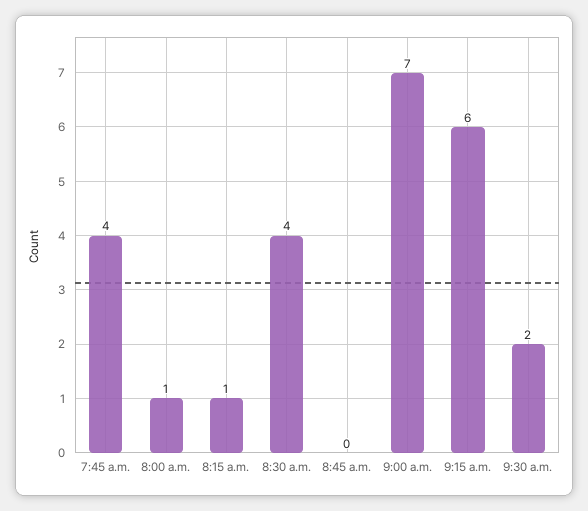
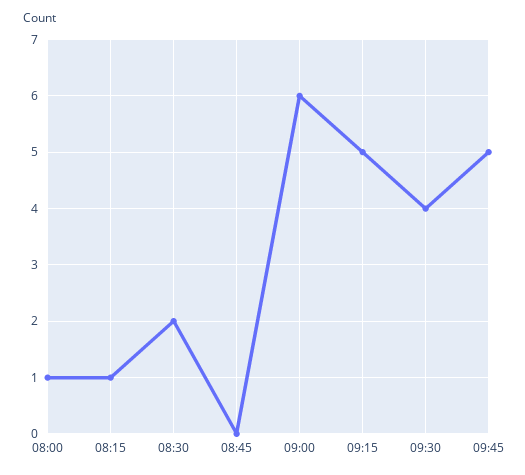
7:45 a.m.: 4 -> none
8:30 a.m.: 4 -> 2
9:00 a.m.: 7 -> 6
9:15 a.m.: 6 -> 5
9:30 a.m.: 2 -> 4
09:45: none -> 5

